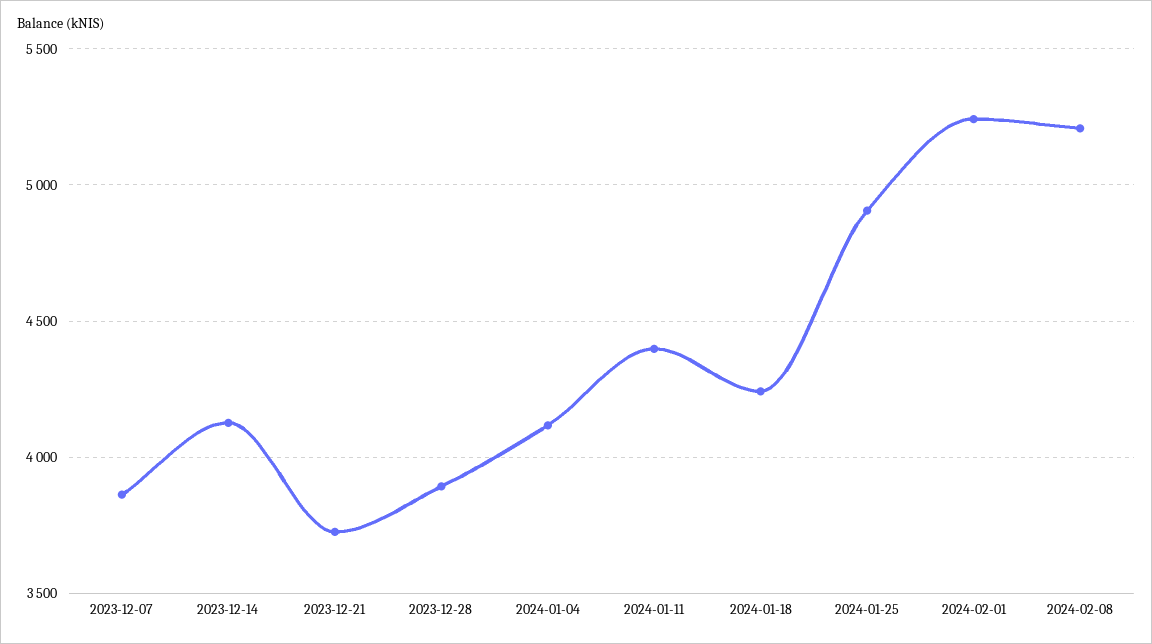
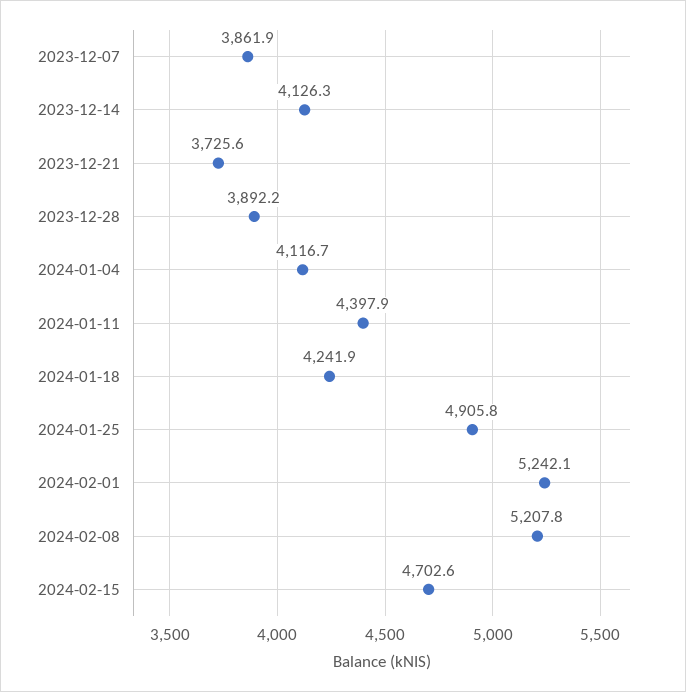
2024-02-15: none -> 4702.6

